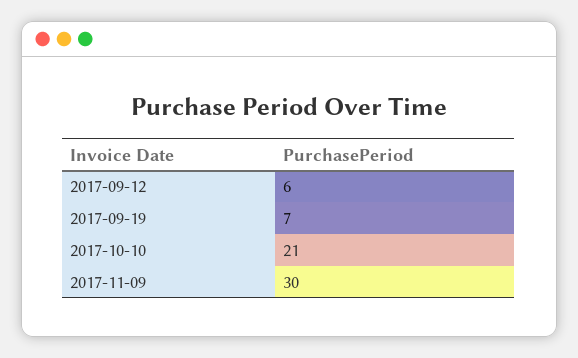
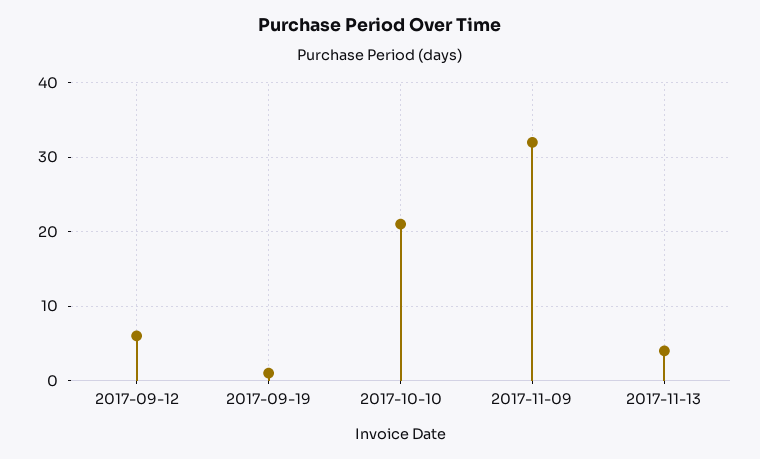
2017-09-19: 7 -> 1
2017-11-09: 30 -> 32
2017-11-13: none -> 4

